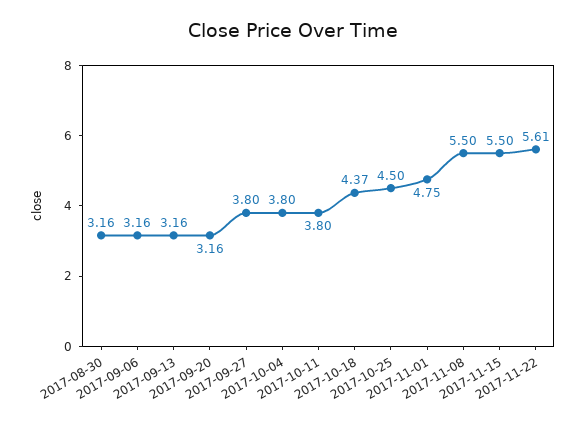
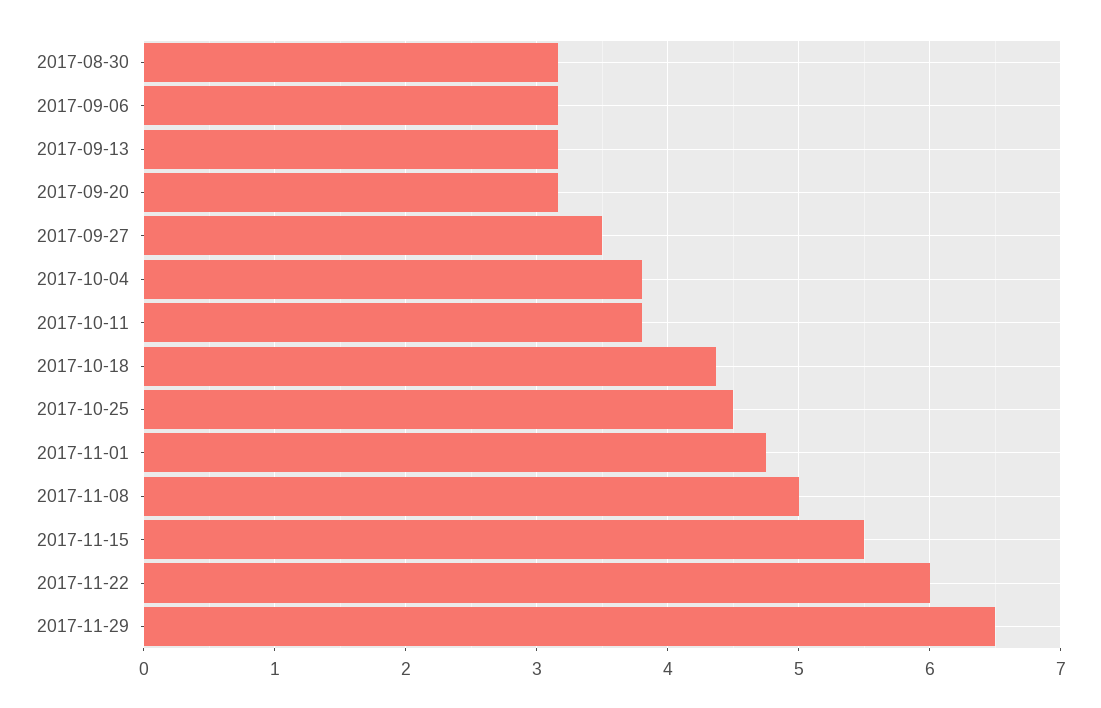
2017-09-27: 3.8 -> 3.5
2017-11-08: 5.5 -> 5
2017-11-22: 5.61 -> 6
2017-11-29: none -> 6.5

